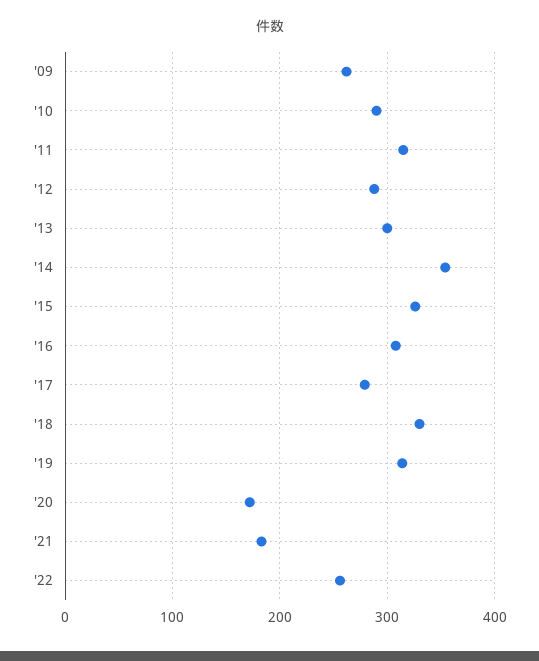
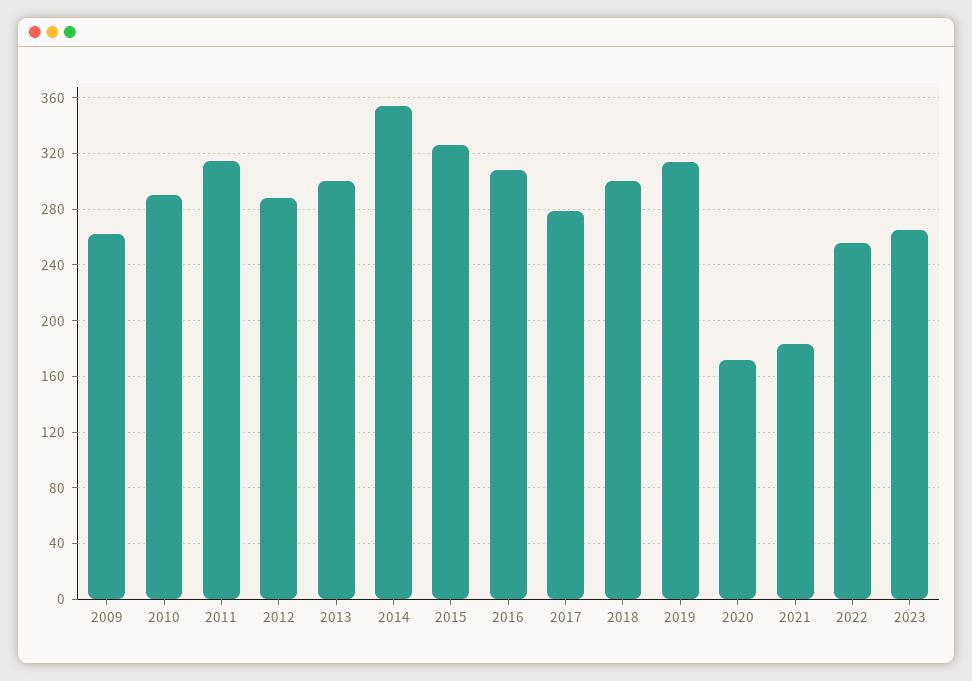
'18: 330 -> 300
2023: none -> 265

